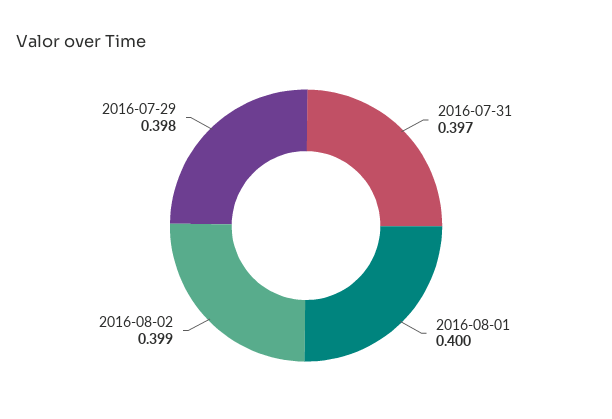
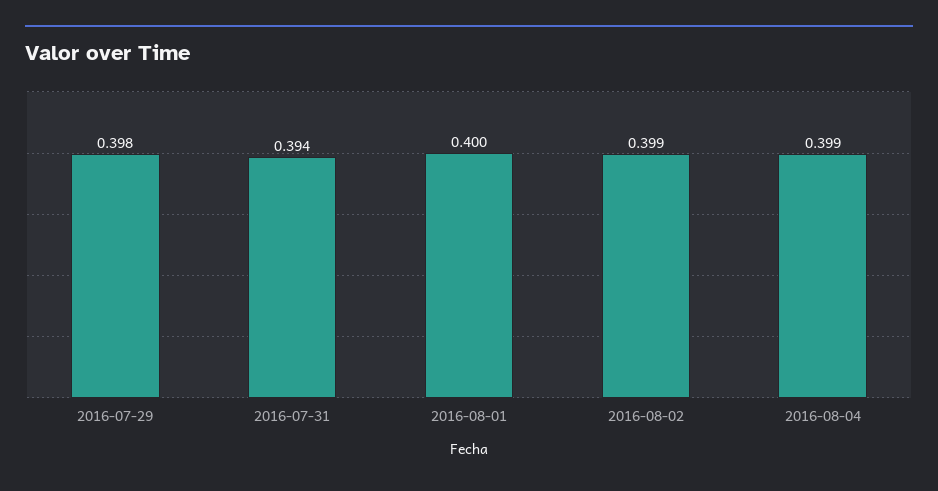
2016-07-31: 0.397 -> 0.394
2016-08-04: none -> 0.399

